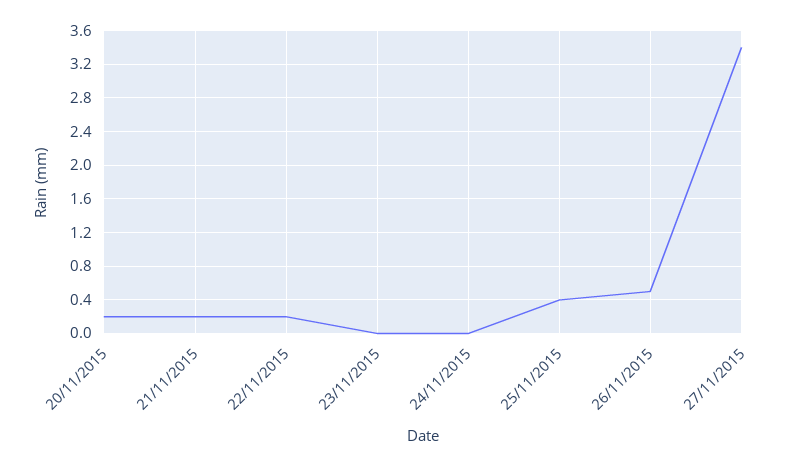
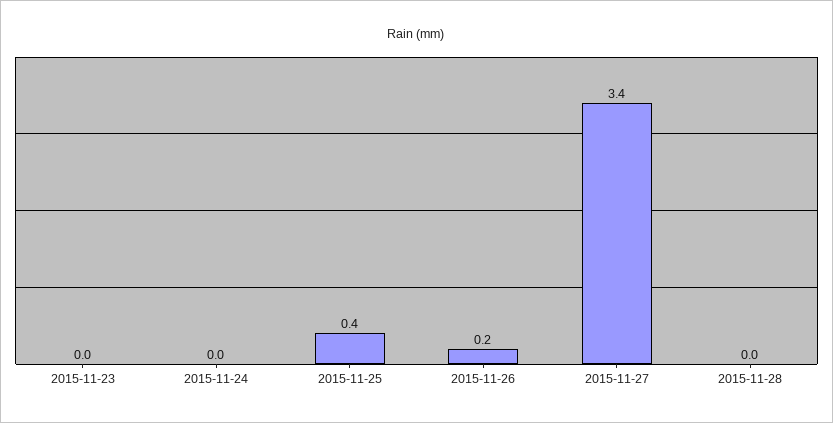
20/11/2015: 0.2 -> none
21/11/2015: 0.2 -> none
22/11/2015: 0.2 -> none
26/11/2015: 0.5 -> 0.2
2015-11-28: none -> 0

